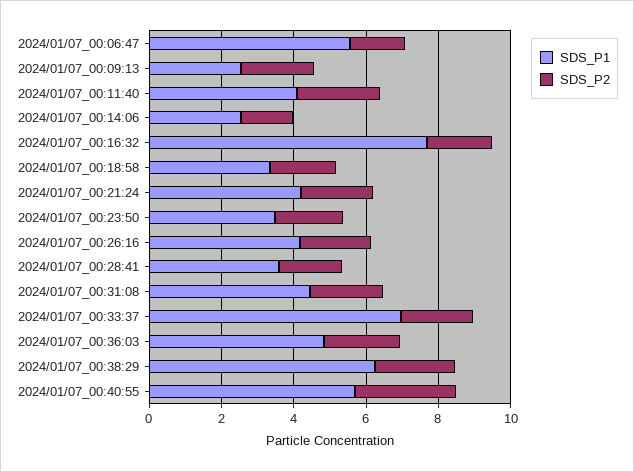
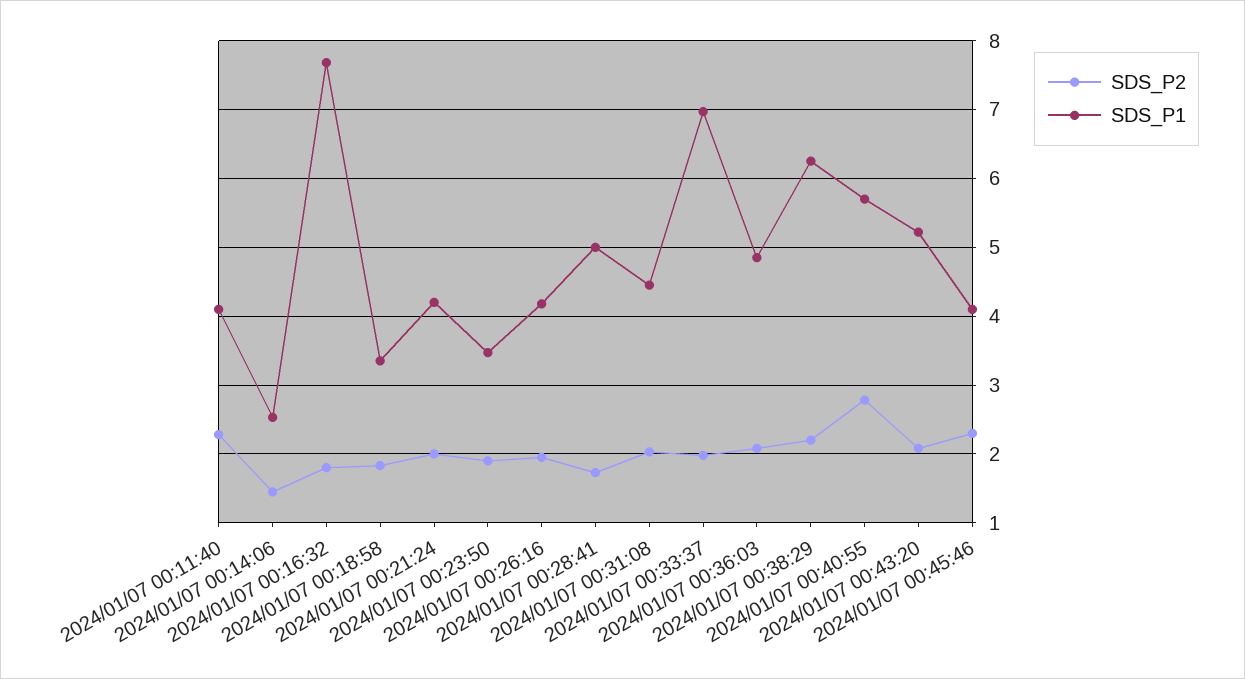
SDS_P1, 2024/01/07_00:06:47: 5.5 -> none
SDS_P2, 2024/01/07_00:06:47: 1.5 -> none
SDS_P1, 2024/01/07_00:09:13: 2.5 -> none
SDS_P2, 2024/01/07_00:09:13: 2 -> none
SDS_P1, 2024/01/07_00:28:41: 3.5 -> 5
SDS_P2, 2024/01/07 00:43:20: none -> 2.1
SDS_P1, 2024/01/07 00:43:20: none -> 5.2
SDS_P2, 2024/01/07 00:45:46: none -> 2.3
SDS_P1, 2024/01/07 00:45:46: none -> 4.1

